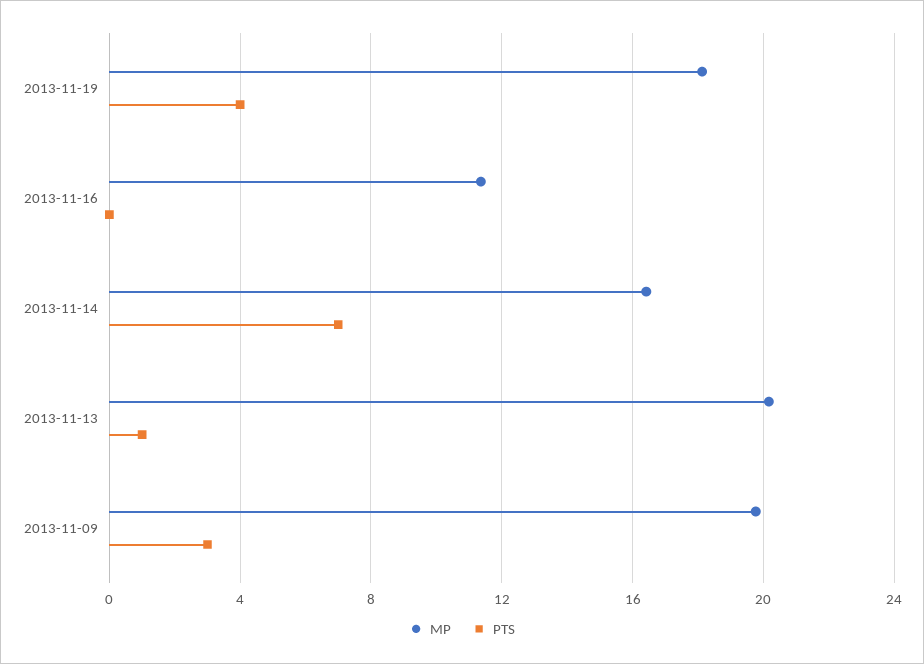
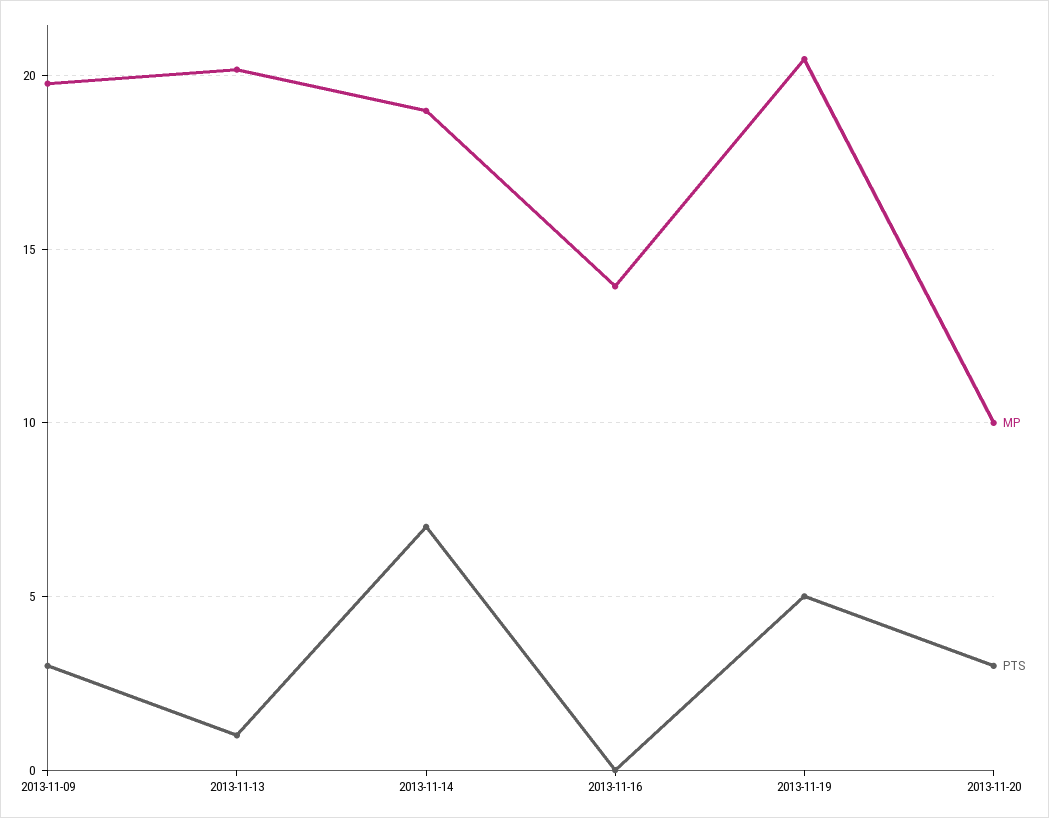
MP, 2013-11-19: 18 -> 20.5
PTS, 2013-11-19: 4 -> 5
MP, 2013-11-16: 11.5 -> 14
MP, 2013-11-14: 16.5 -> 19
MP, 2013-11-20: none -> 10
PTS, 2013-11-20: none -> 3

